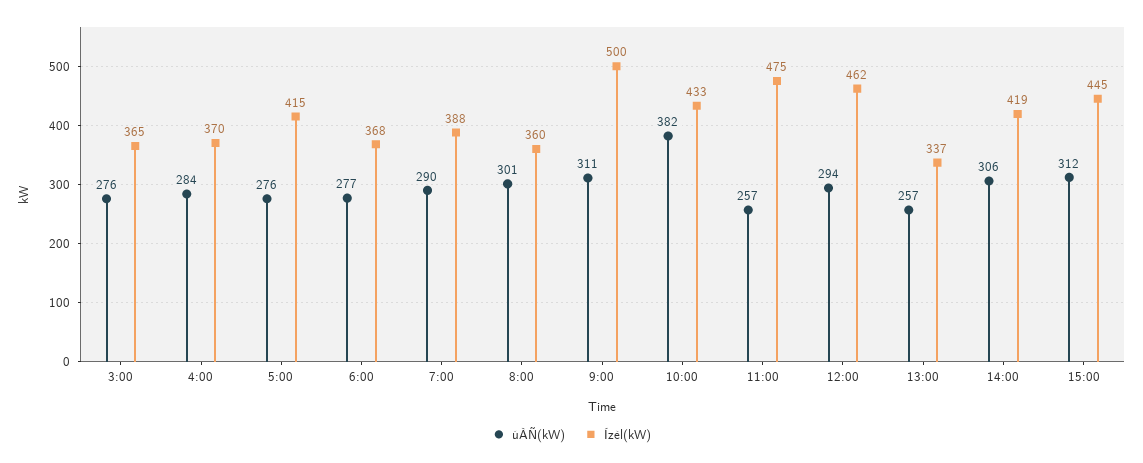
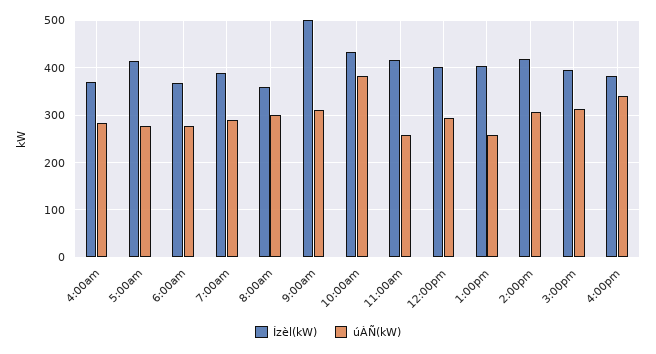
úÀÑ(kW), 3:00: 276 -> none
Ízèl(kW), 3:00: 365 -> none
Ízèl(kW), 11:00: 475 -> 420
Ízèl(kW), 12:00: 462 -> 400
Ízèl(kW), 13:00: 337 -> 400
Ízèl(kW), 15:00: 445 -> 400
Ízèl(kW), 4:00pm: none -> 380
úÀÑ(kW), 4:00pm: none -> 340

